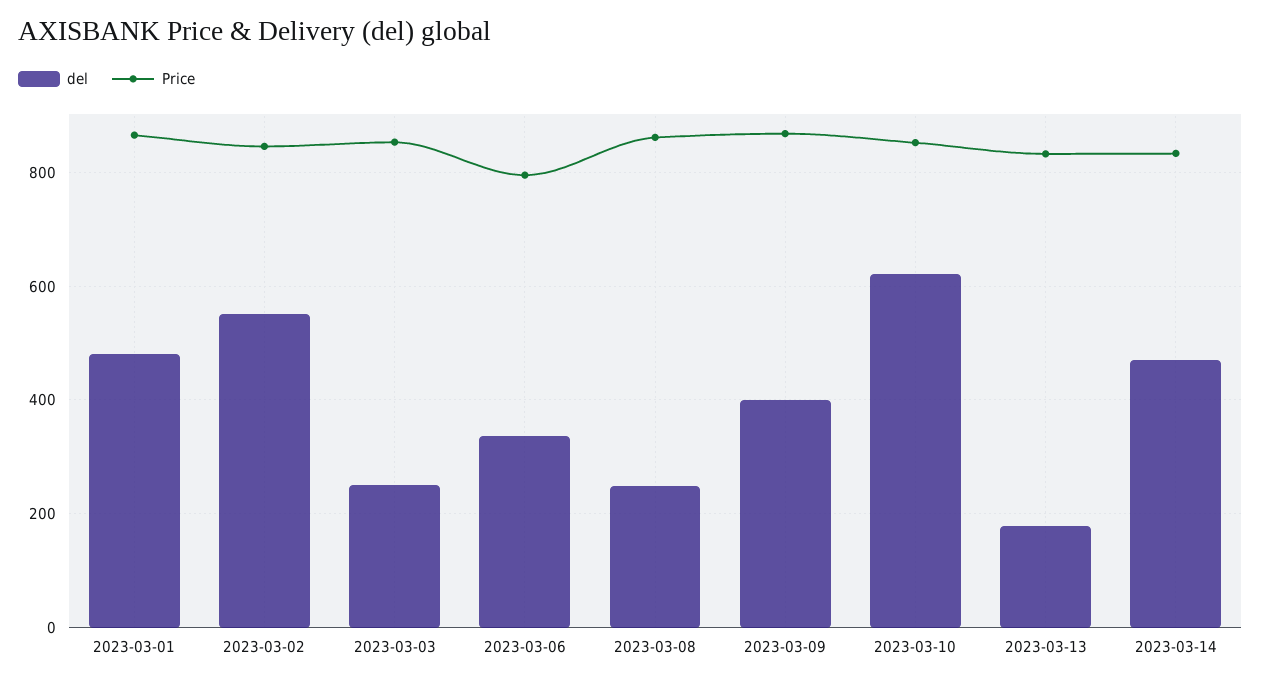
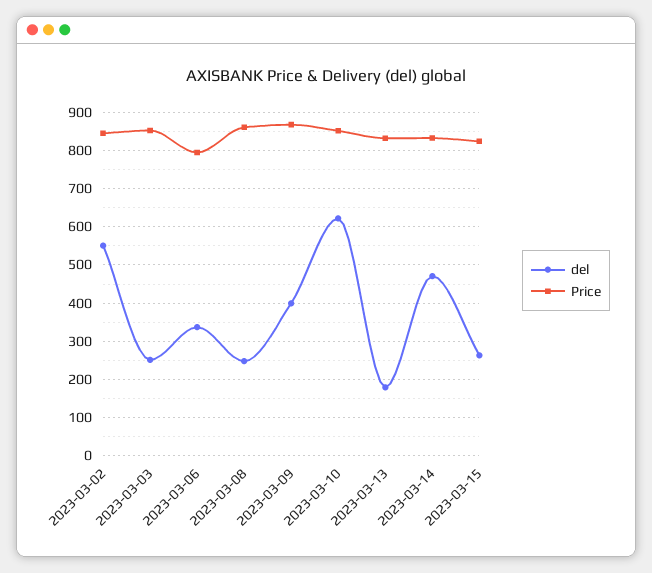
del, 2023-03-01: 480 -> none
Price, 2023-03-01: 860 -> none
del, 2023-03-15: none -> 260
Price, 2023-03-15: none -> 820

